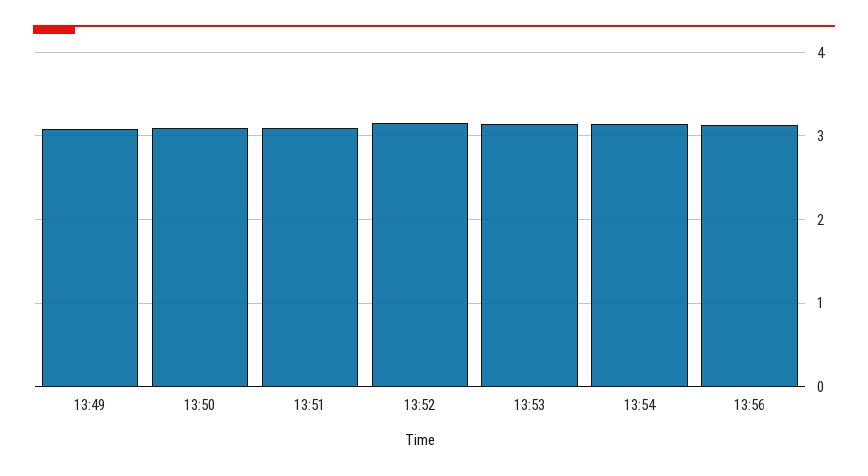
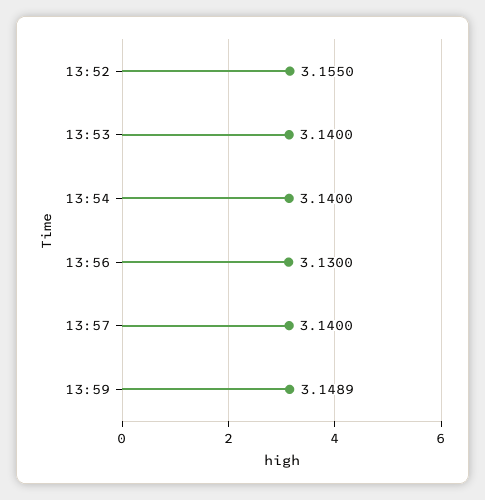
13:49: 3.1 -> none
13:50: 3.1 -> none
13:51: 3.1 -> none
13:57: none -> 3.14
13:59: none -> 3.1489

